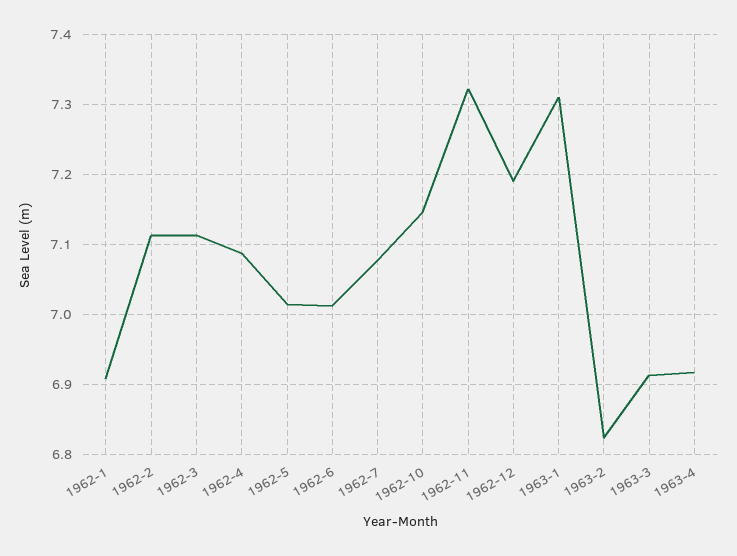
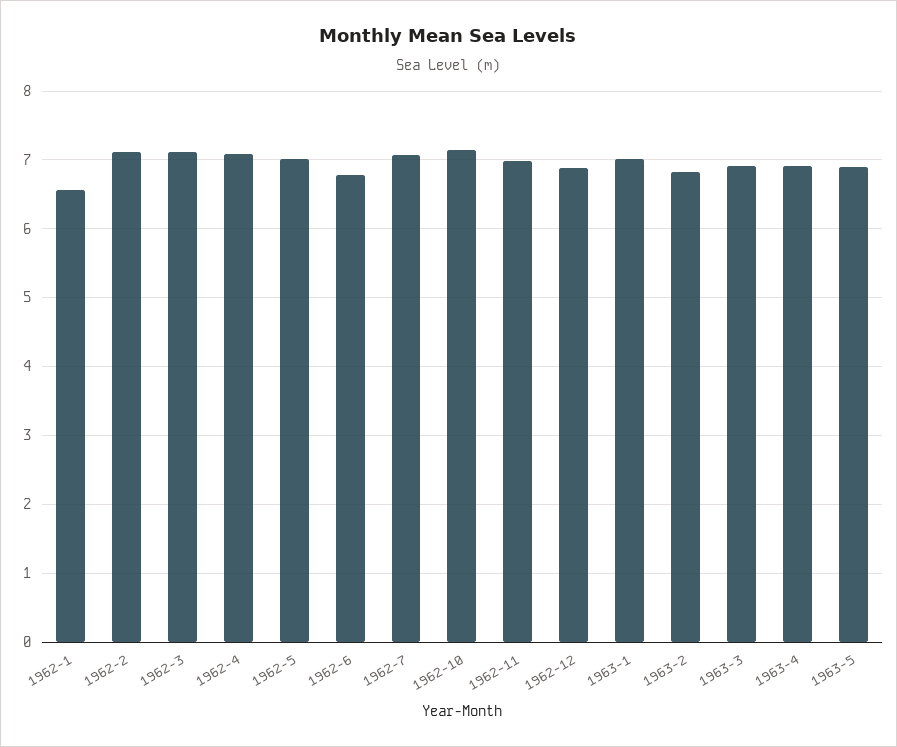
1962-1: 6.91 -> 6.6
1962-6: 7.01 -> 6.8
1962-11: 7.32 -> 7
1962-12: 7.19 -> 6.9
1963-1: 7.31 -> 7
1963-5: none -> 6.9

